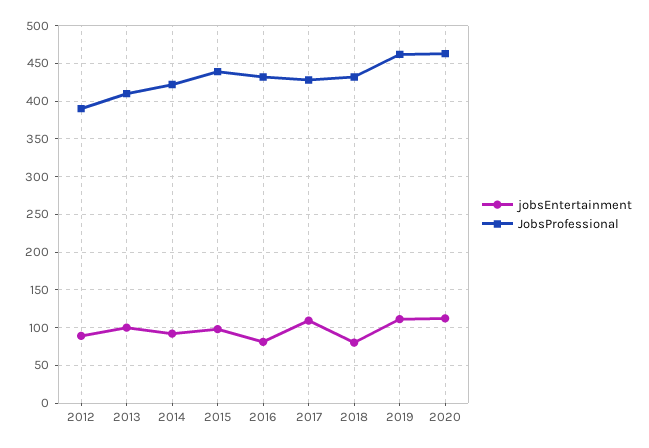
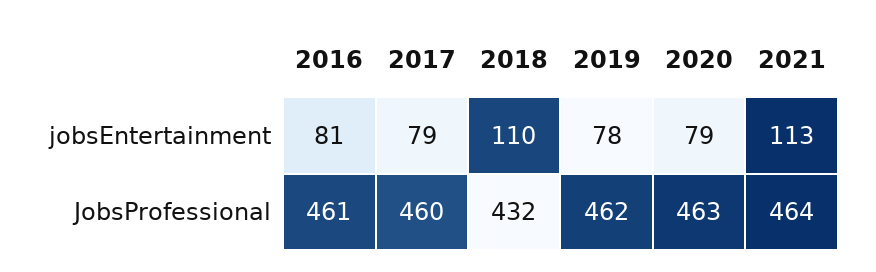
jobsEntertainment, 2012: 90 -> none
JobsProfessional, 2012: 390 -> none
jobsEntertainment, 2013: 100 -> none
JobsProfessional, 2013: 410 -> none
jobsEntertainment, 2014: 90 -> none
JobsProfessional, 2014: 420 -> none
jobsEntertainment, 2015: 100 -> none
JobsProfessional, 2015: 440 -> none
JobsProfessional, 2016: 430 -> 461
jobsEntertainment, 2017: 110 -> 79
JobsProfessional, 2017: 430 -> 460
jobsEntertainment, 2018: 80 -> 110
jobsEntertainment, 2019: 110 -> 78
jobsEntertainment, 2020: 110 -> 79
jobsEntertainment, 2021: none -> 113
JobsProfessional, 2021: none -> 464

